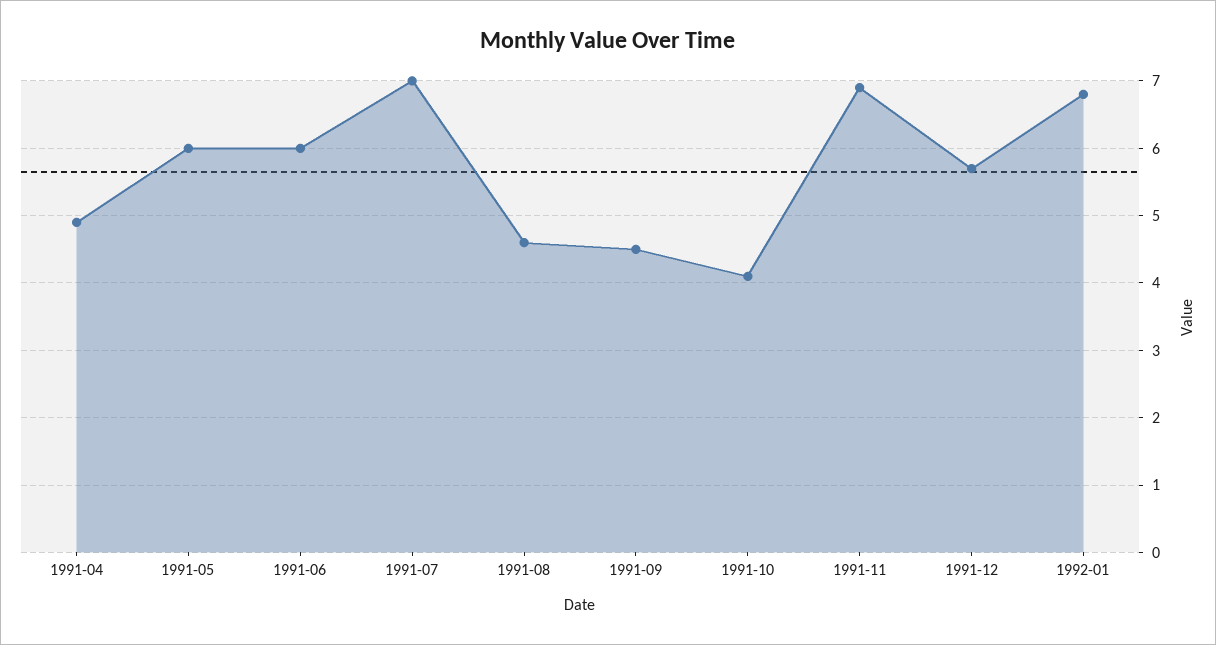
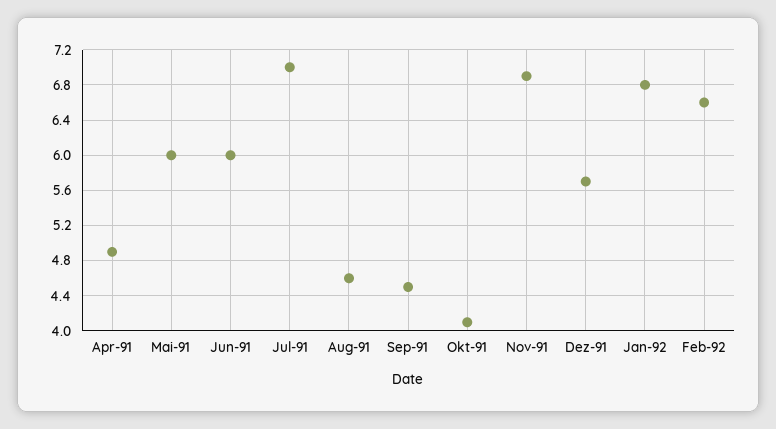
Feb-92: none -> 6.6

